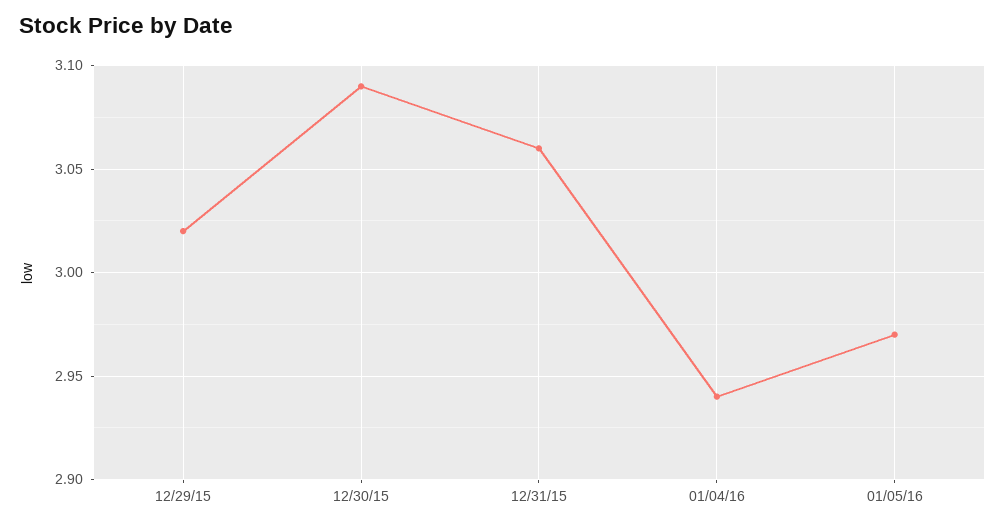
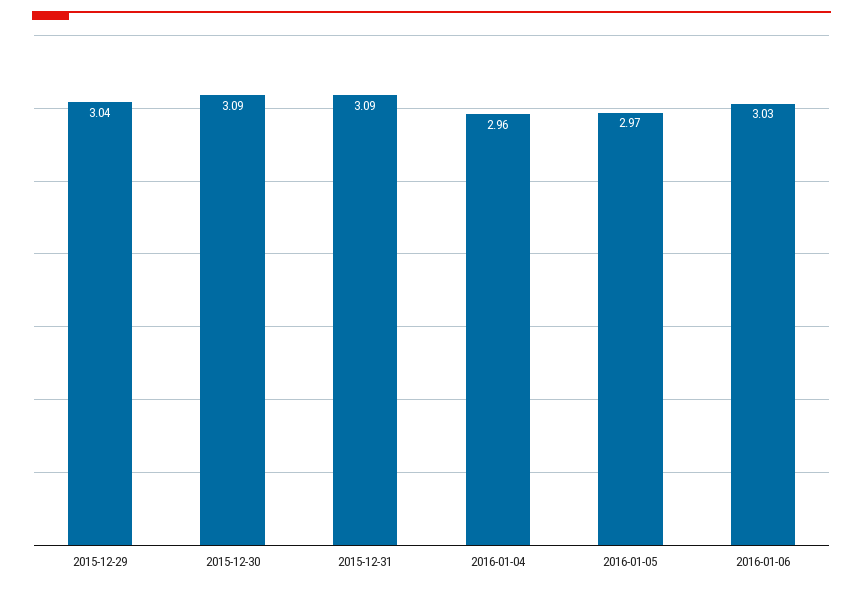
12/29/15: 3.02 -> 3.04
12/31/15: 3.06 -> 3.09
01/04/16: 2.94 -> 2.96
2016-01-06: none -> 3.03

